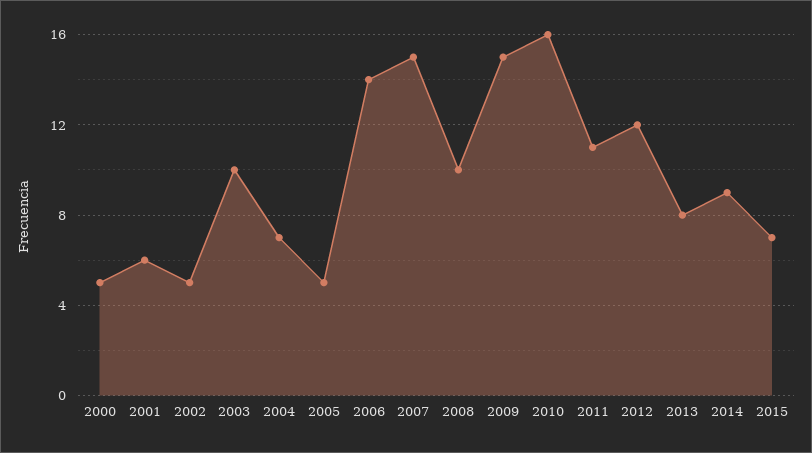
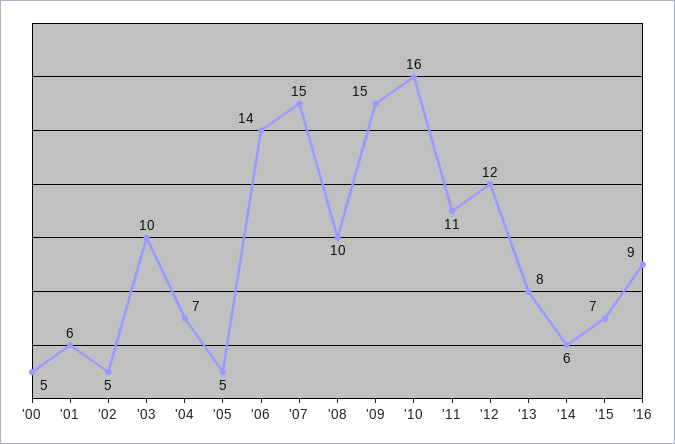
2014: 9 -> 6
'16: none -> 9

